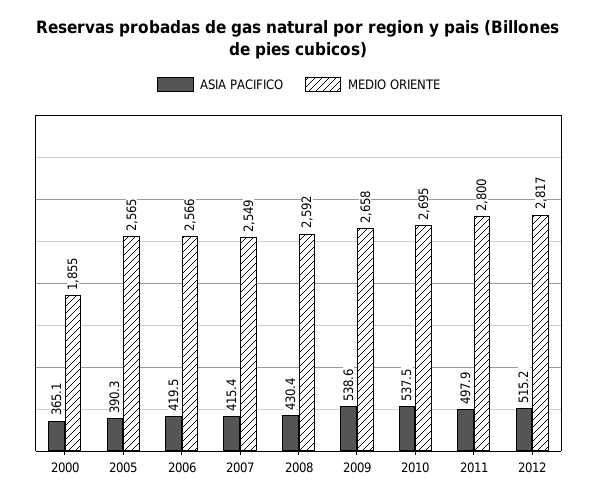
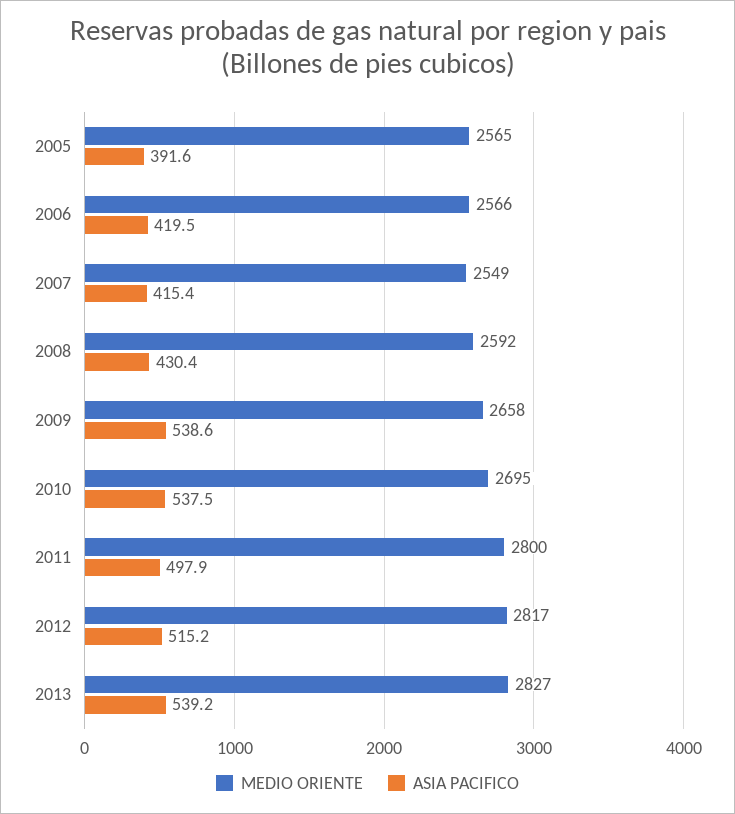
ASIA PACIFICO, 2000: 365.1 -> none
MEDIO ORIENTE, 2000: 1855 -> none
ASIA PACIFICO, 2005: 390.3 -> 391.6
MEDIO ORIENTE, 2013: none -> 2827
ASIA PACIFICO, 2013: none -> 539.2

